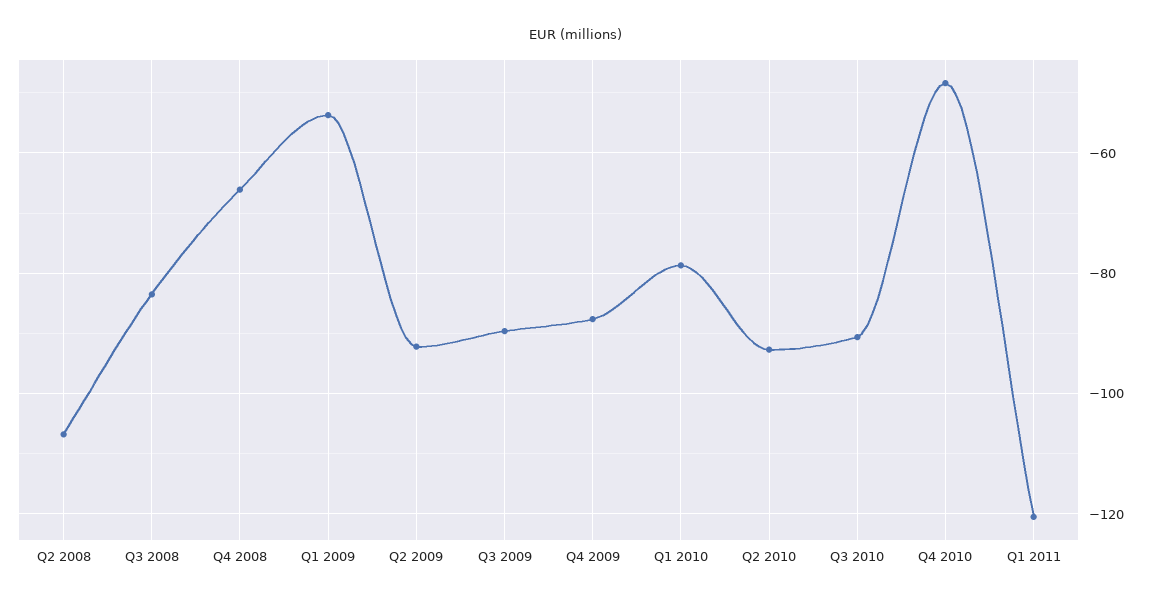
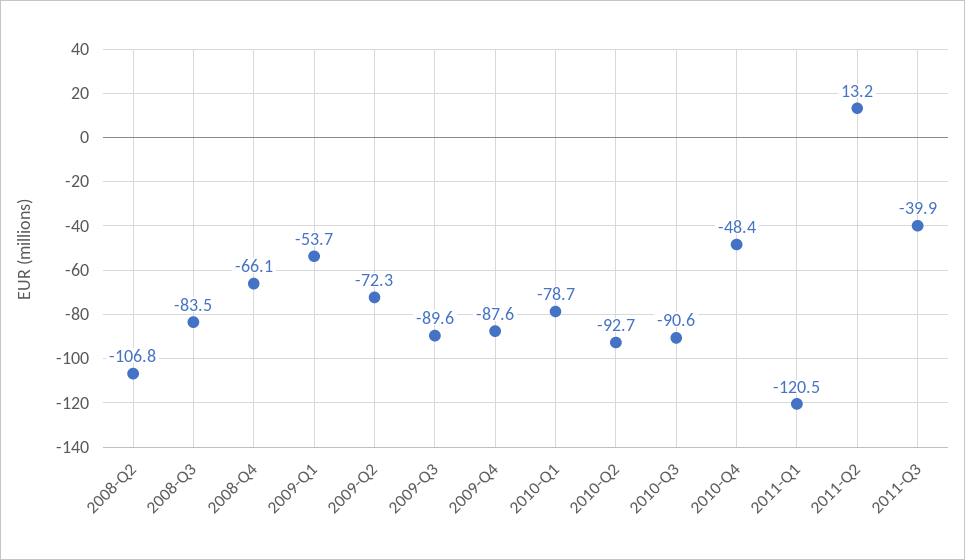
Q2 2009: -92 -> -72.3
2011-Q2: none -> 13.2
2011-Q3: none -> -39.9

